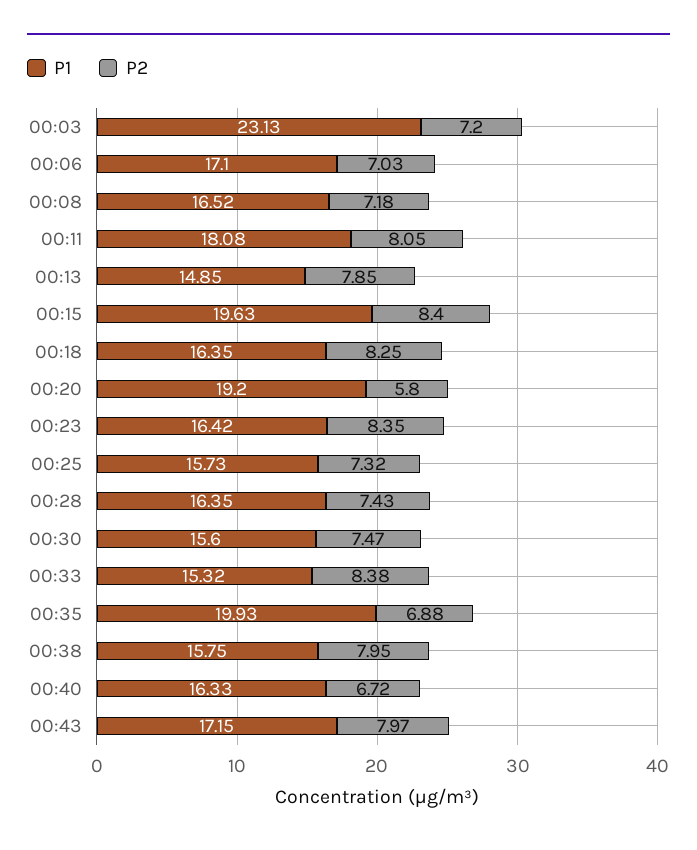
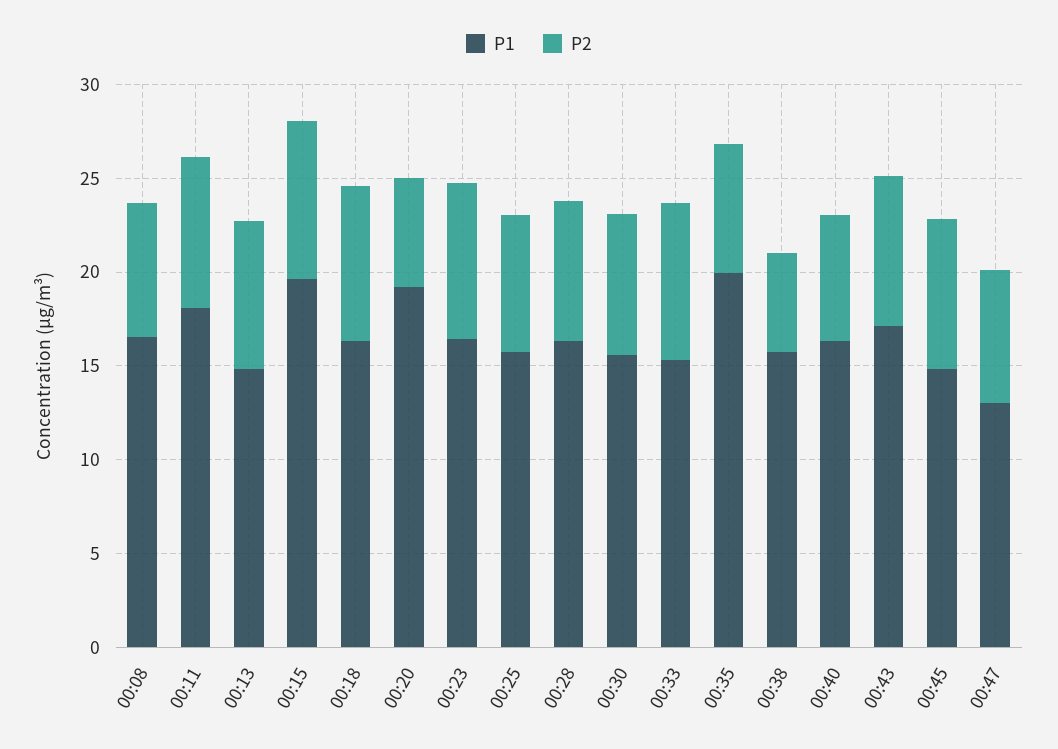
P1, 00:03: 23.13 -> none
P2, 00:03: 7.2 -> none
P1, 00:06: 17.1 -> none
P2, 00:06: 7.03 -> none
P2, 00:38: 7.95 -> 5
P1, 00:45: none -> 15
P2, 00:45: none -> 8
P1, 00:47: none -> 13
P2, 00:47: none -> 7

